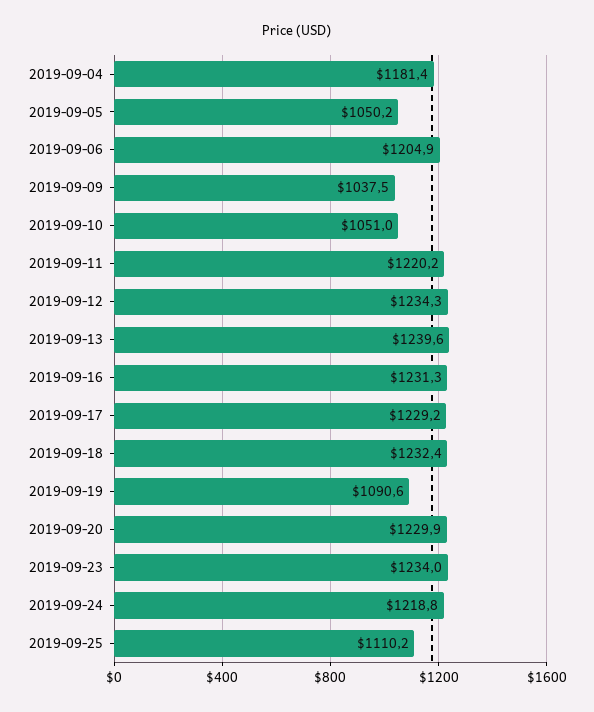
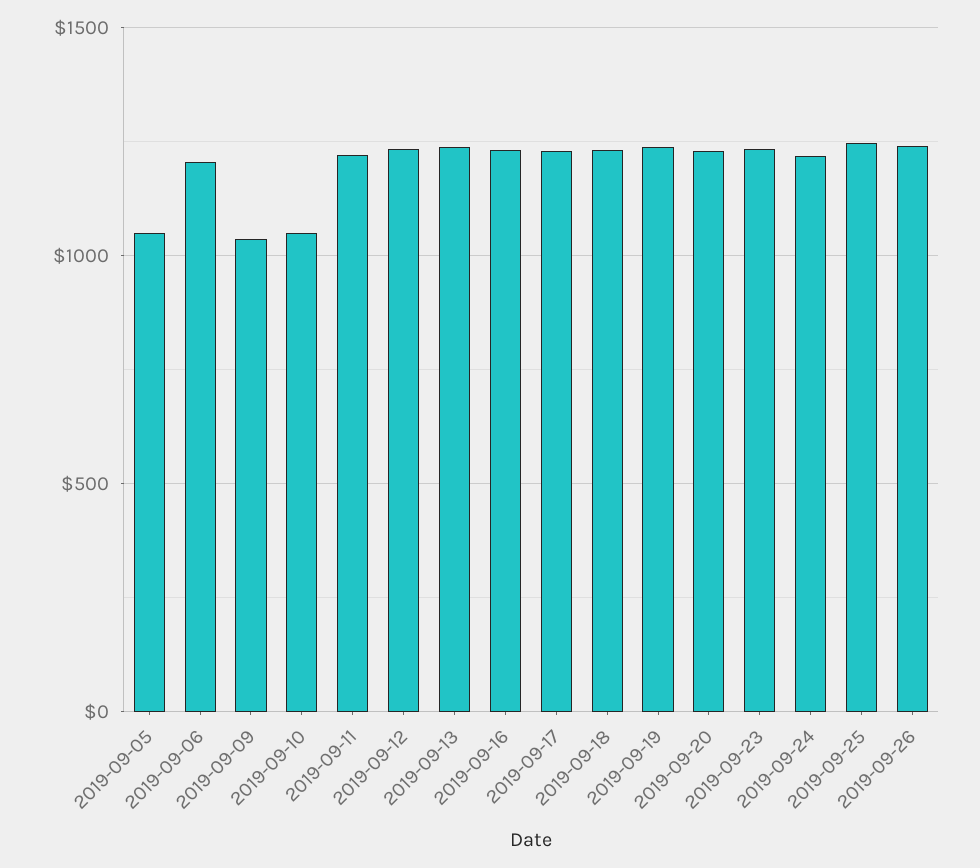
2019-09-04: 1181.4 -> none
2019-09-19: 1090.6 -> 1250
2019-09-25: 1110.2 -> 1250
2019-09-26: none -> 1250

